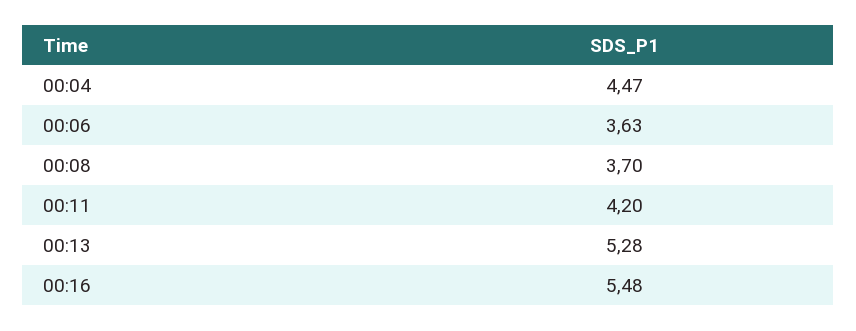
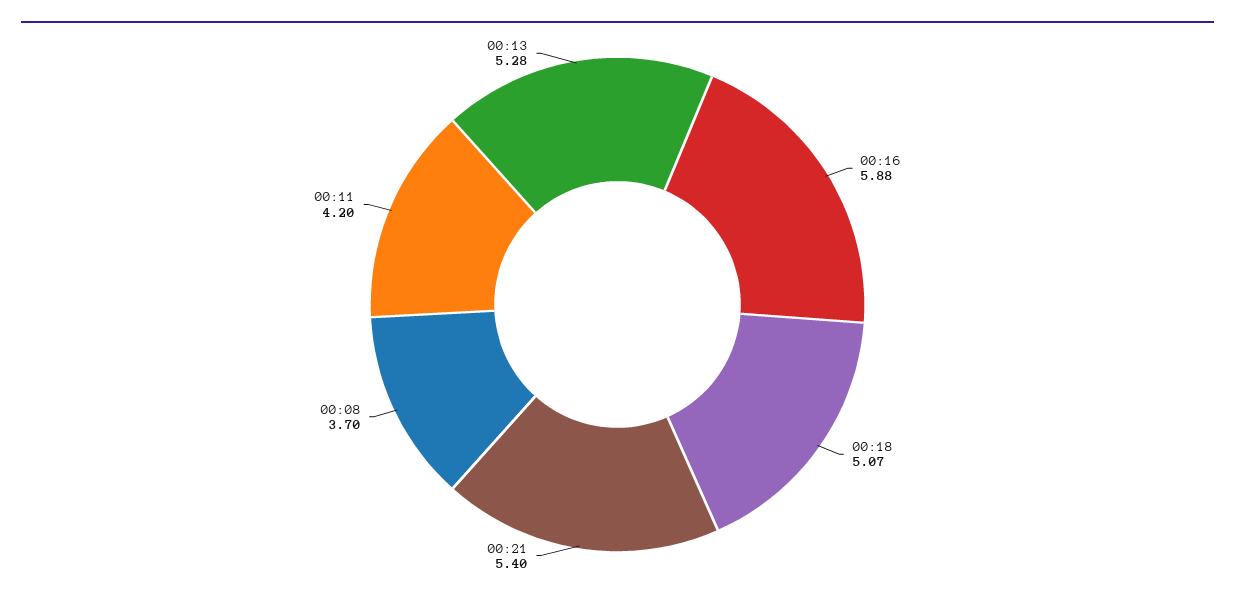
00:04: 4.47 -> none
00:06: 3.63 -> none
00:16: 5.48 -> 5.88
00:18: none -> 5.07
00:21: none -> 5.4

